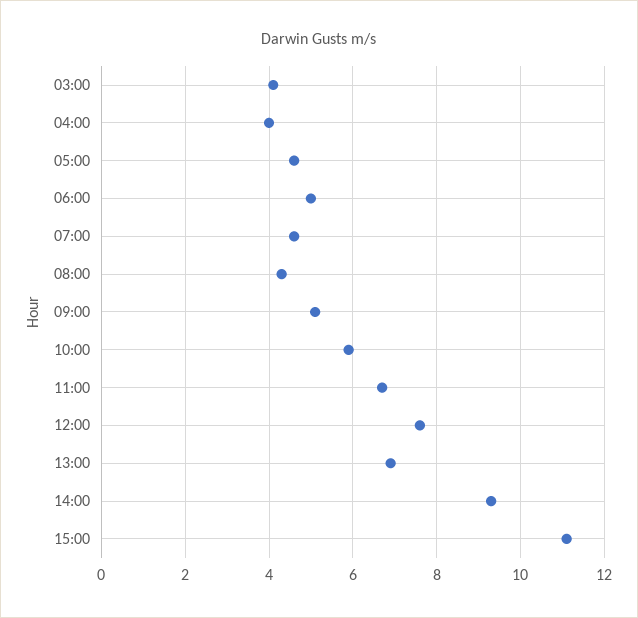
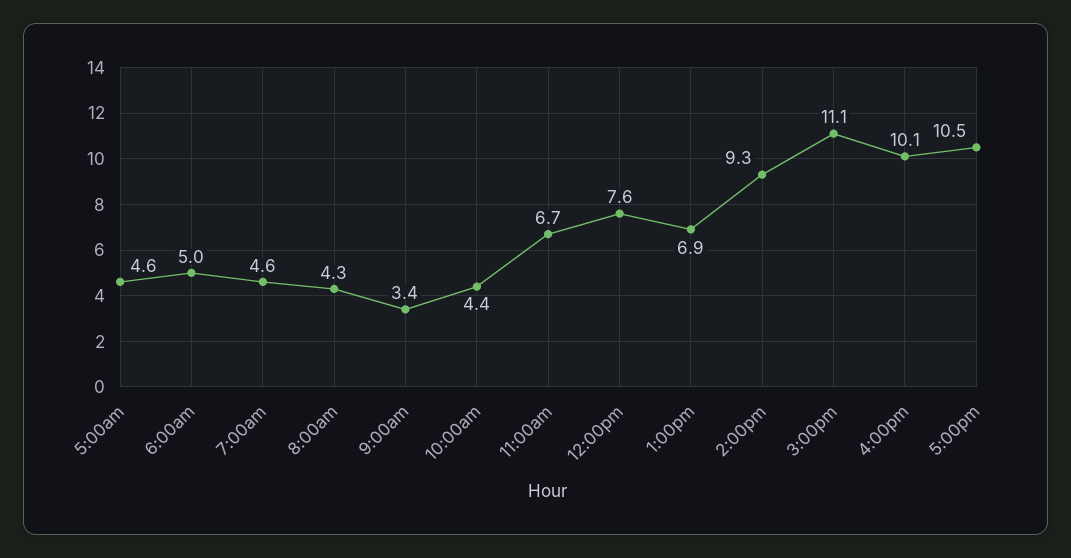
03:00: 4 -> none
04:00: 4 -> none
09:00: 5 -> 3.4
10:00: 6 -> 4.4
4:00pm: none -> 10.1
5:00pm: none -> 10.5

